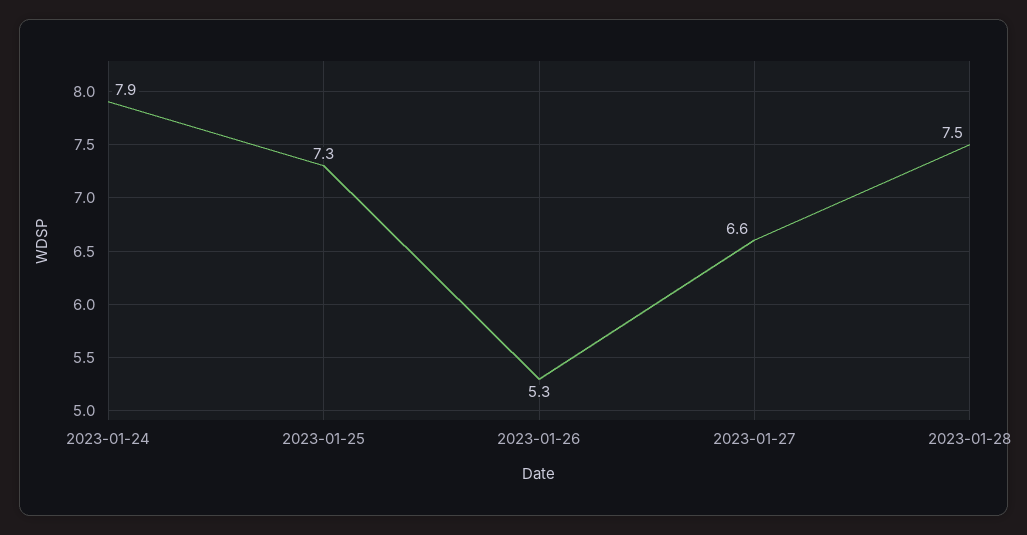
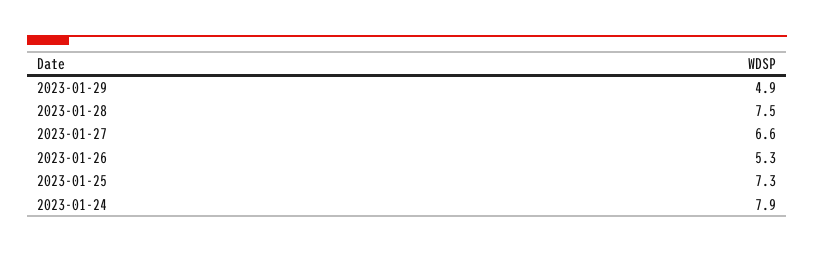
2023-01-29: none -> 4.9

